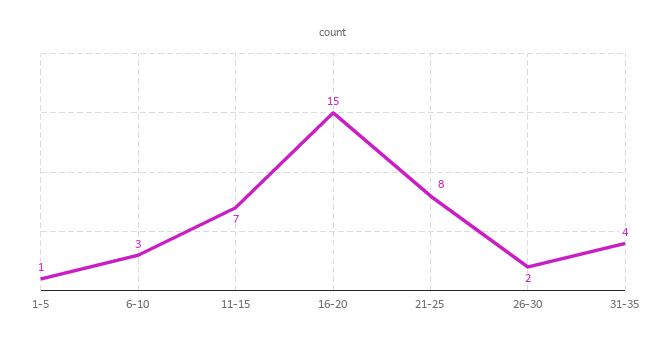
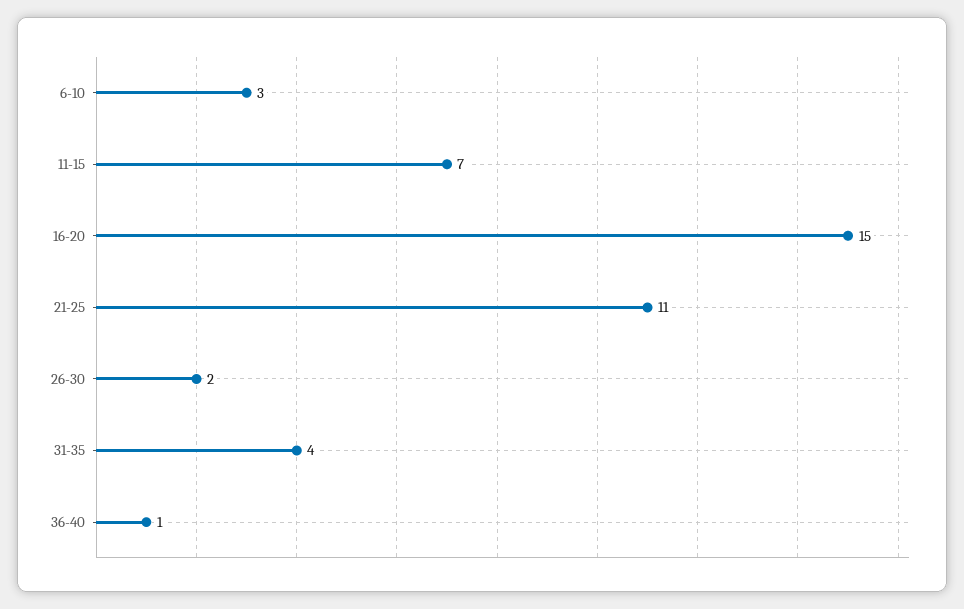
1-5: 1 -> none
21-25: 8 -> 11
36-40: none -> 1

